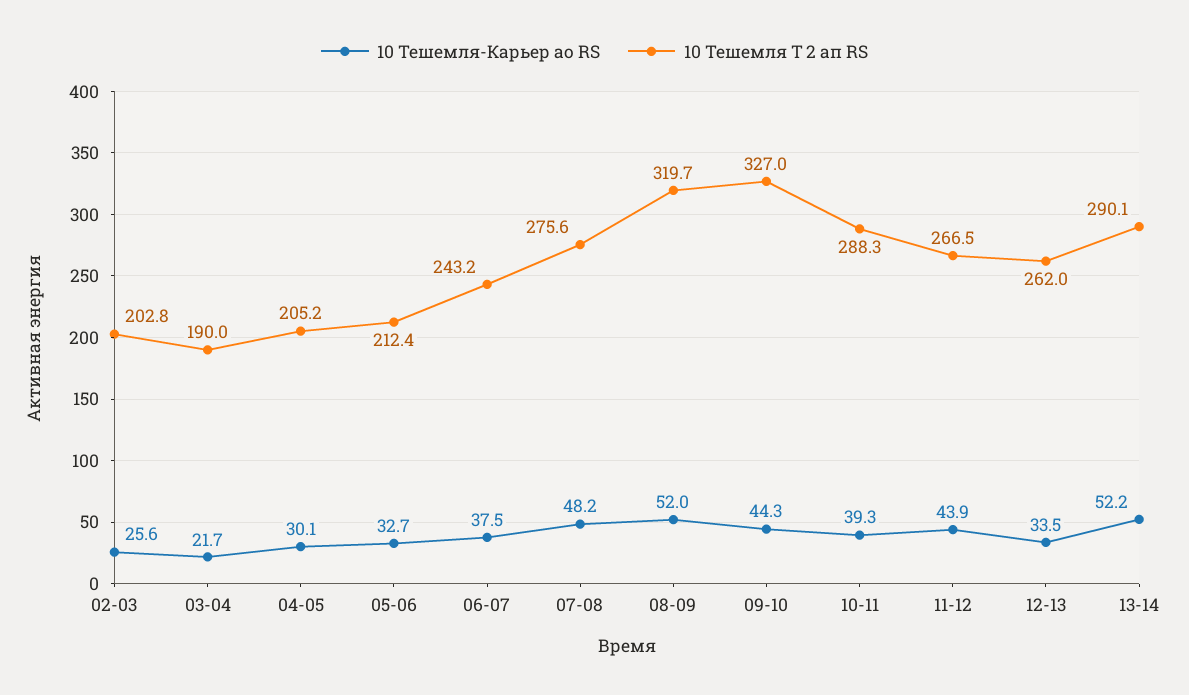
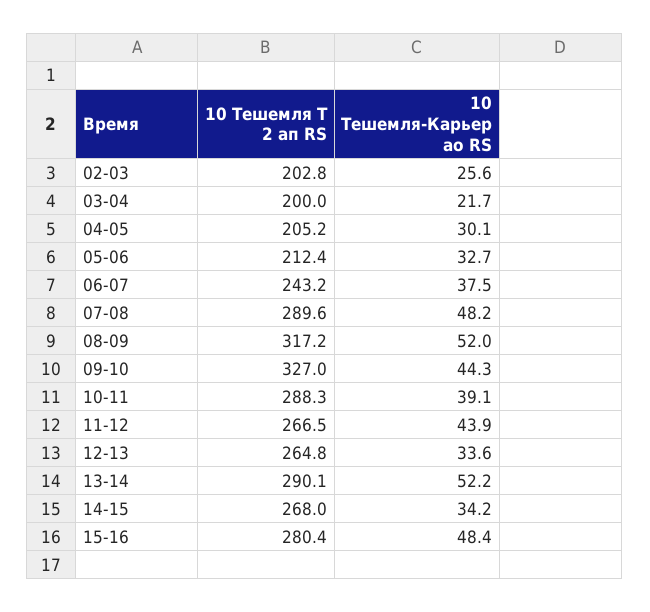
10 Тешемля Т 2 ап RS, 03-04: 190 -> 200
10 Тешемля Т 2 ап RS, 07-08: 275.6 -> 289.6
10 Тешемля Т 2 ап RS, 08-09: 319.7 -> 317.2
10 Тешемля-Карьер ао RS, 10-11: 39.3 -> 39.1
10 Тешемля-Карьер ао RS, 12-13: 33.5 -> 33.6
10 Тешемля Т 2 ап RS, 12-13: 262 -> 264.8
10 Тешемля Т 2 ап RS, 14-15: none -> 268
10 Тешемля-Карьер ао RS, 14-15: none -> 34.2
10 Тешемля Т 2 ап RS, 15-16: none -> 280.4
10 Тешемля-Карьер ао RS, 15-16: none -> 48.4

